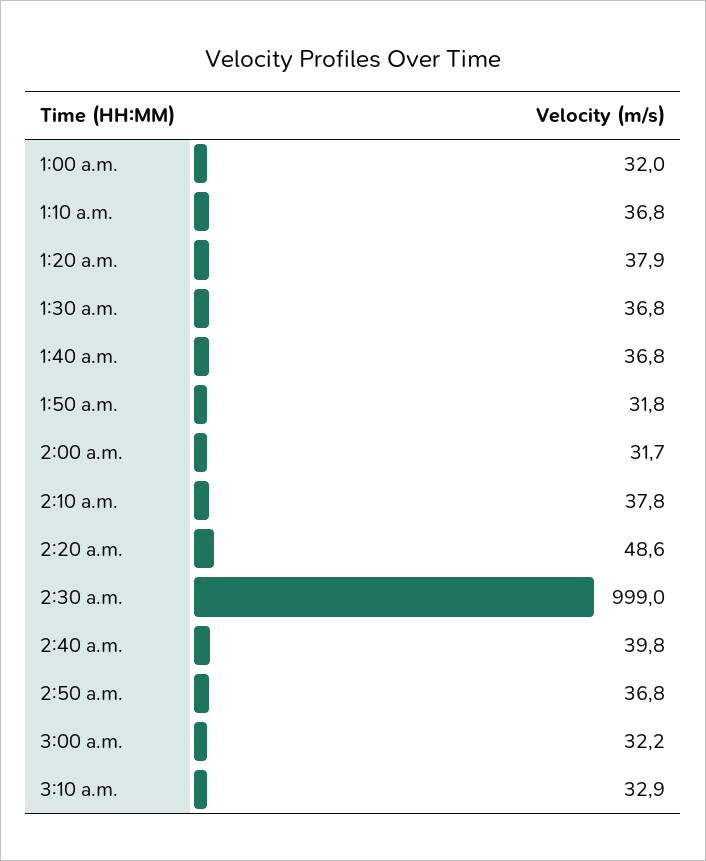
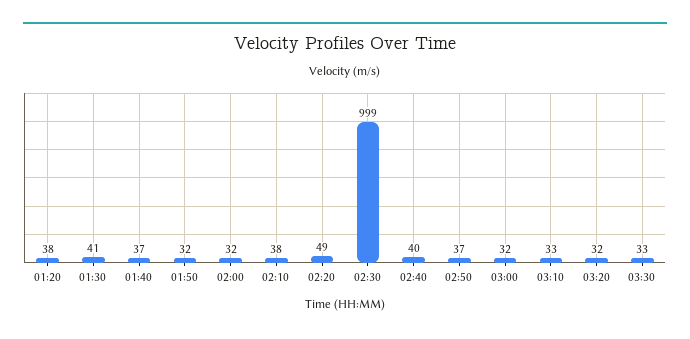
1:00 a.m.: 32 -> none
1:10 a.m.: 36.8 -> none
1:30 a.m.: 36.8 -> 41
03:20: none -> 32
03:30: none -> 33

